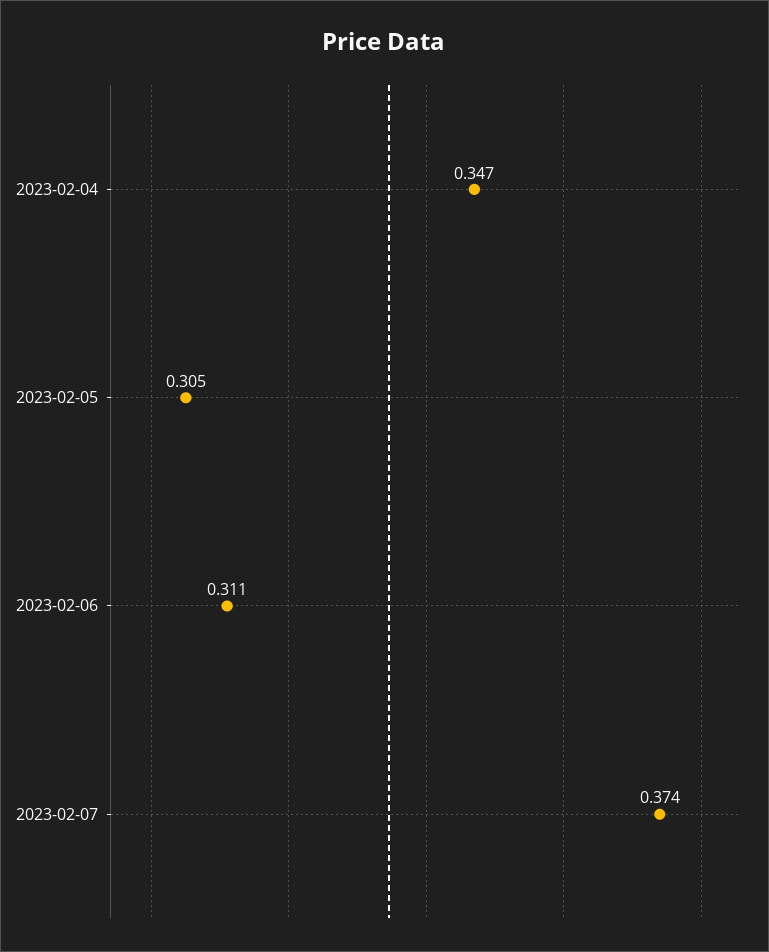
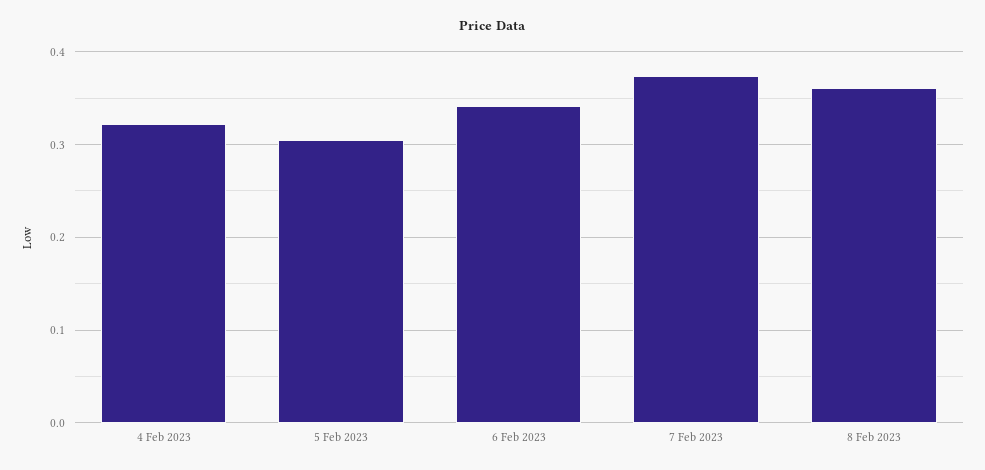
2023-02-04: 0.347 -> 0.32
2023-02-06: 0.311 -> 0.34
8 Feb 2023: none -> 0.36

